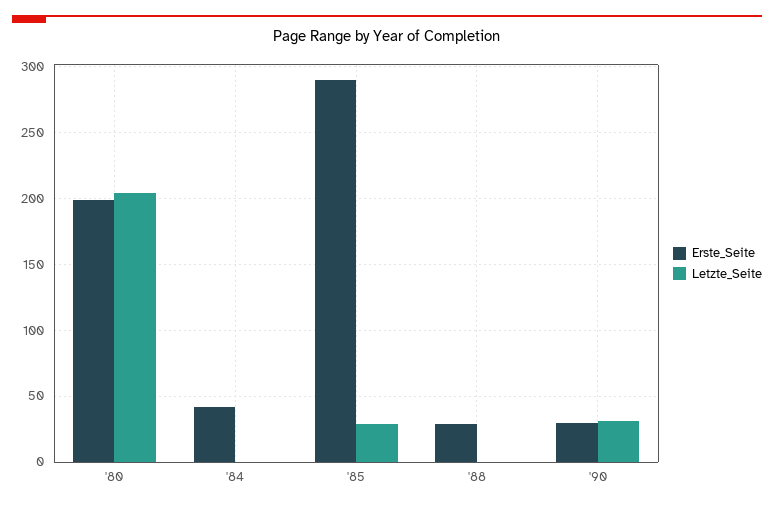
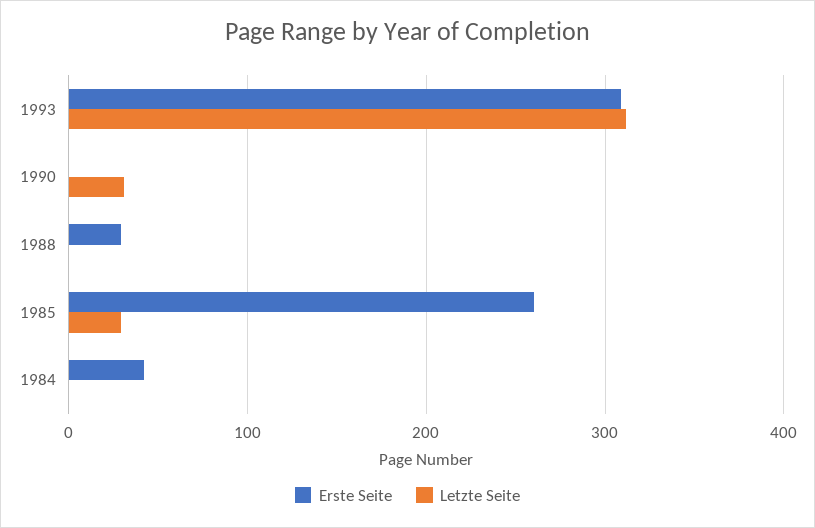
Erste_Seite, '80: 200 -> none
Letzte_Seite, '80: 205 -> none
Erste_Seite, '85: 290 -> 260
Erste_Seite, '90: 30 -> 0
Erste_Seite, 1993: none -> 310
Letzte_Seite, 1993: none -> 310

